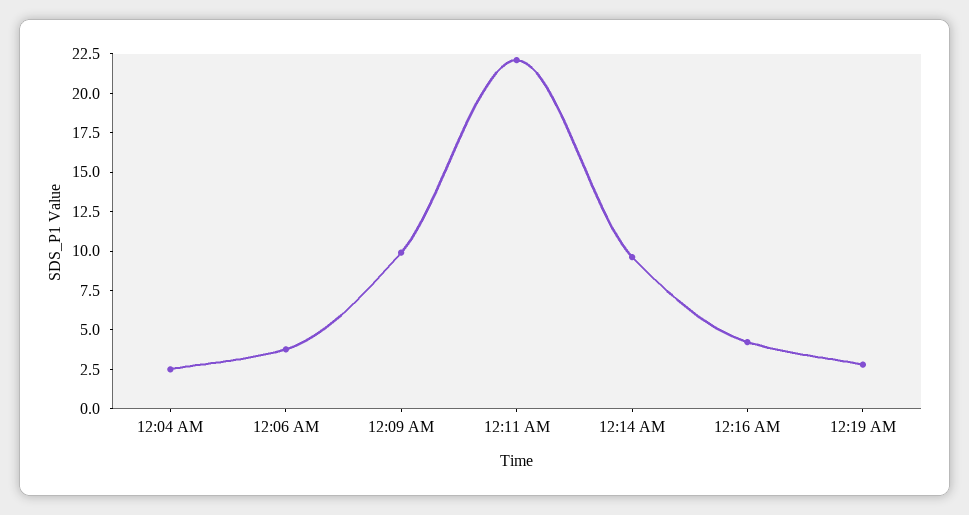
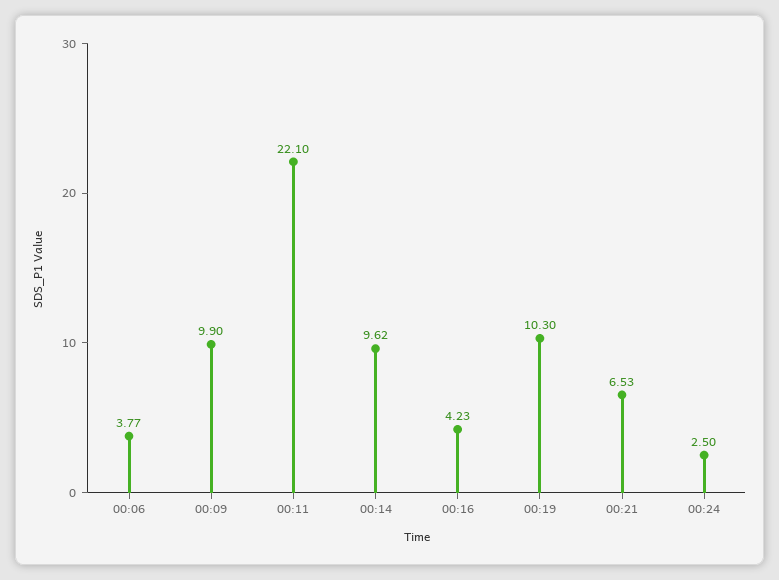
12:04 AM: 2.5 -> none
12:19 AM: 2.5 -> 10.3
00:21: none -> 6.53
00:24: none -> 2.5

